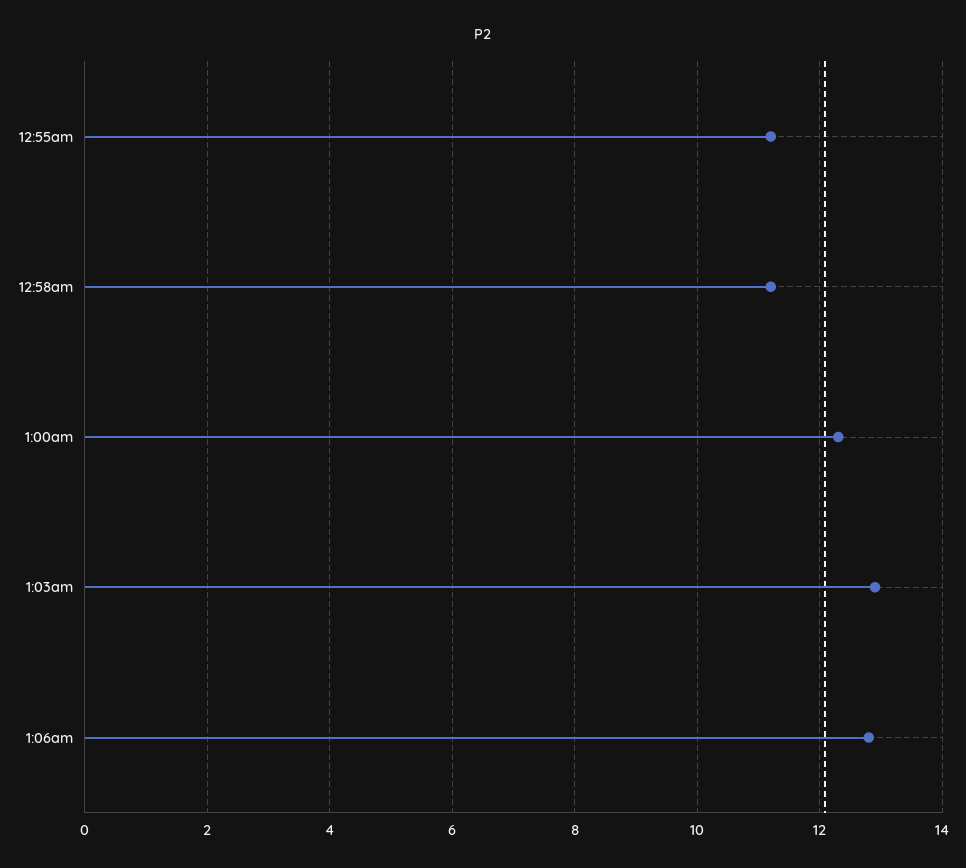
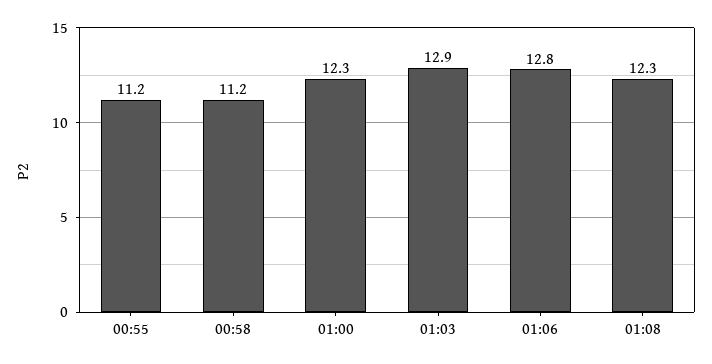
01:08: none -> 12.3

